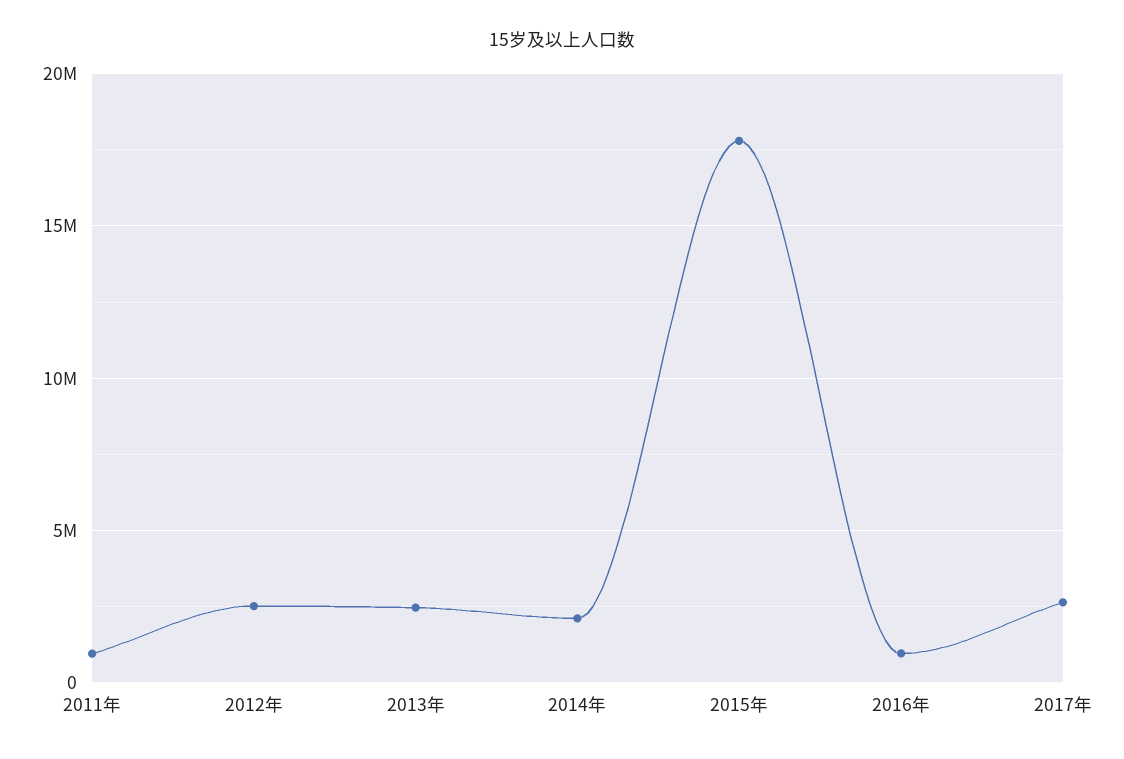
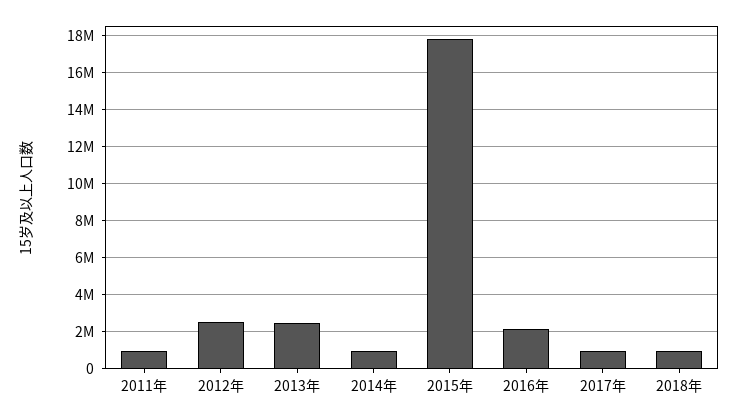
2014年: 2000000 -> 1000000
2016年: 1000000 -> 2000000
2017年: 2500000 -> 1000000
2018年: none -> 1000000

